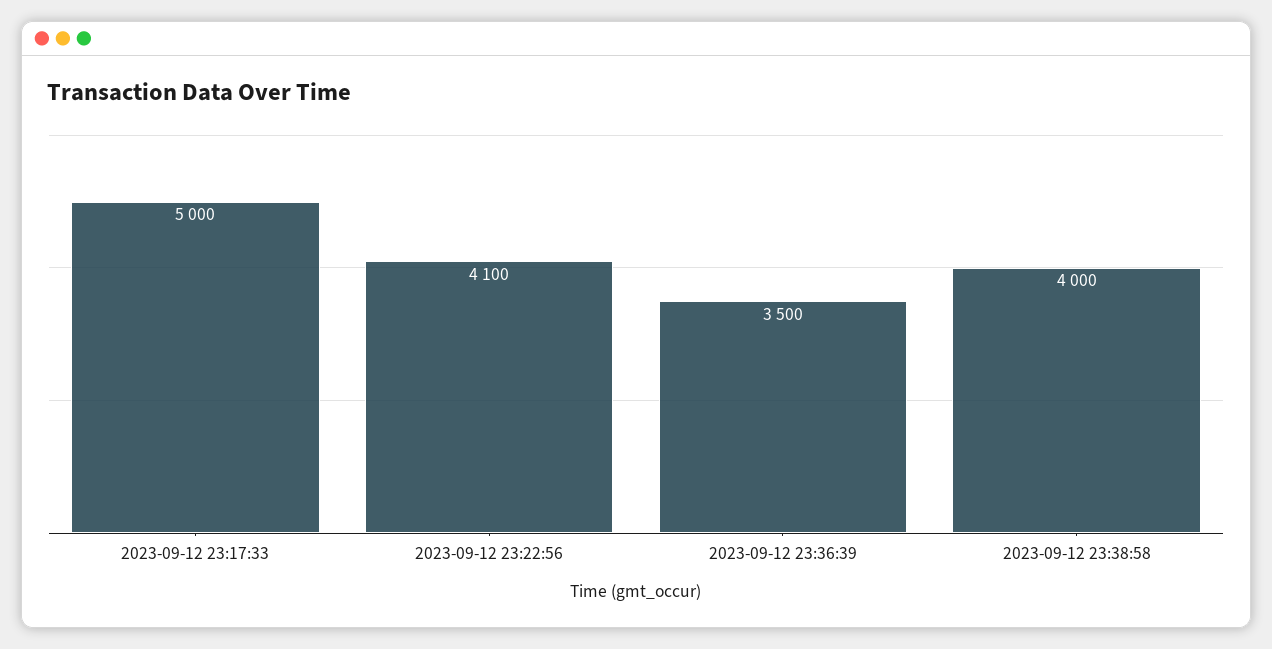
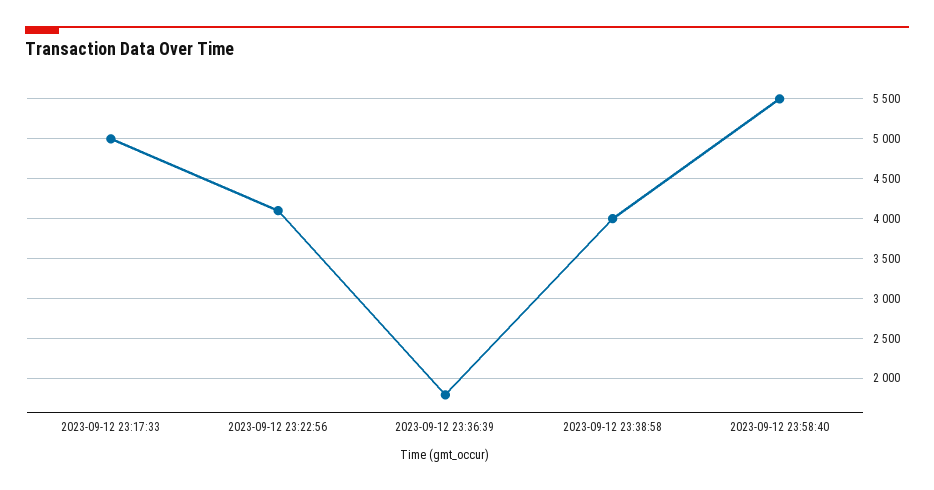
2023-09-12 23:36:39: 3500 -> 1800
2023-09-12 23:58:40: none -> 5500

